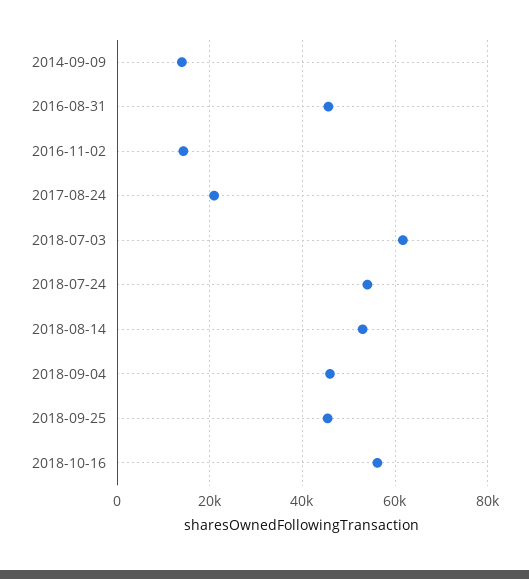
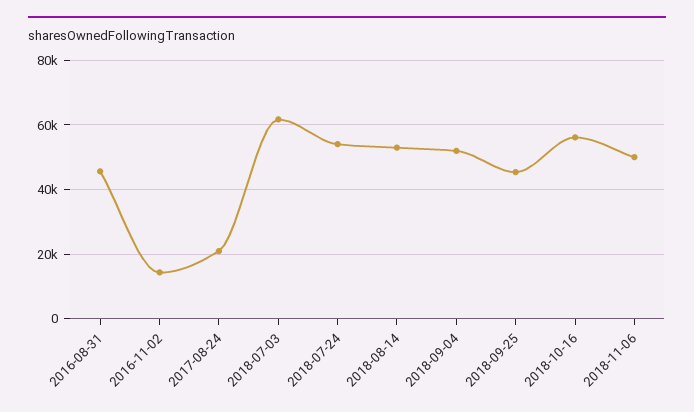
2014-09-09: 14000 -> none
2018-09-04: 46000 -> 52000
2018-11-06: none -> 50000

